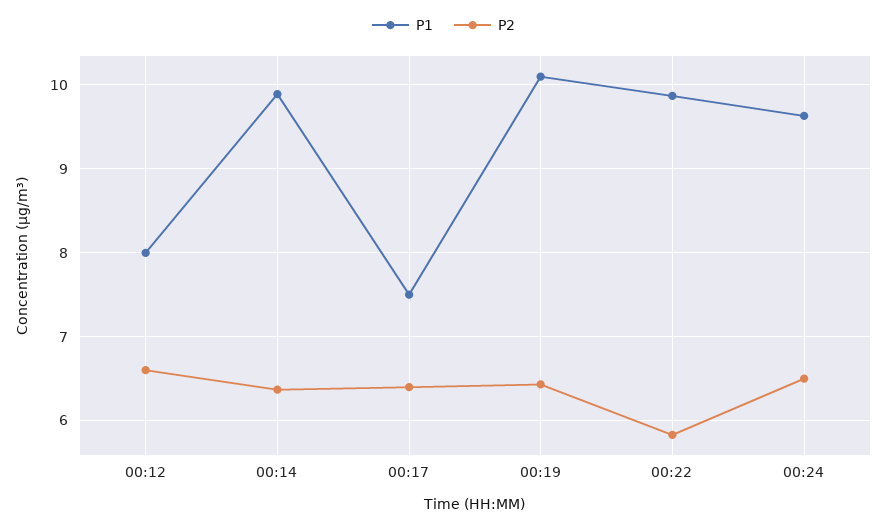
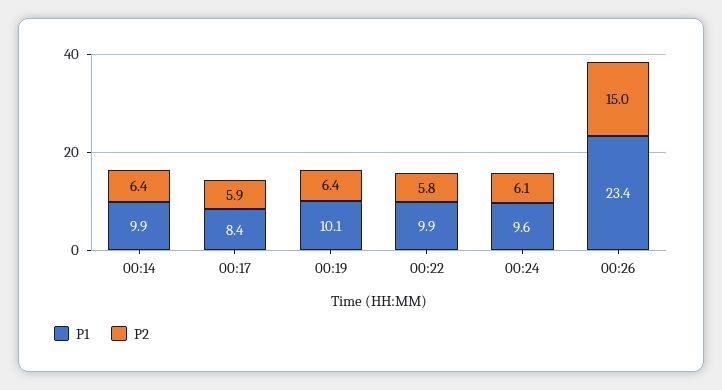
P1, 00:12: 8 -> none
P2, 00:12: 6.6 -> none
P1, 00:17: 7.5 -> 8.4
P2, 00:17: 6.4 -> 5.9
P2, 00:24: 6.5 -> 6.1
P1, 00:26: none -> 23.4
P2, 00:26: none -> 15

